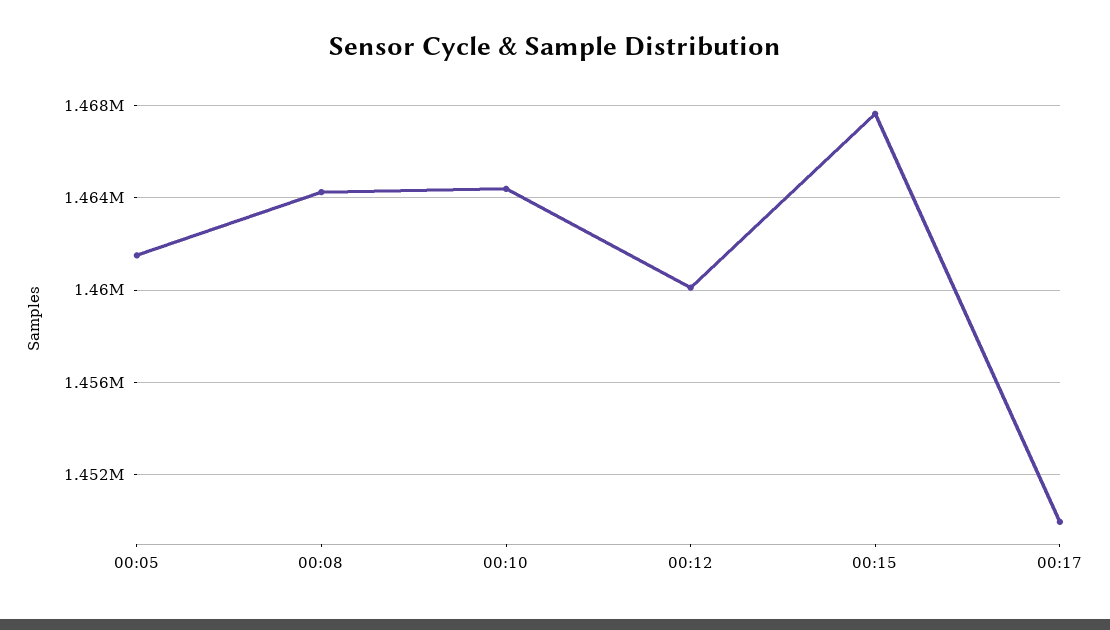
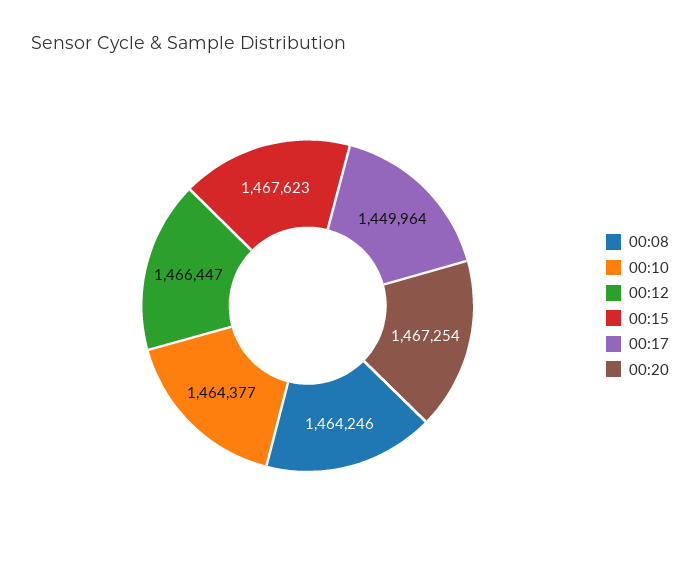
00:05: 1461500 -> none
00:12: 1460000 -> 1466447
00:20: none -> 1467254

